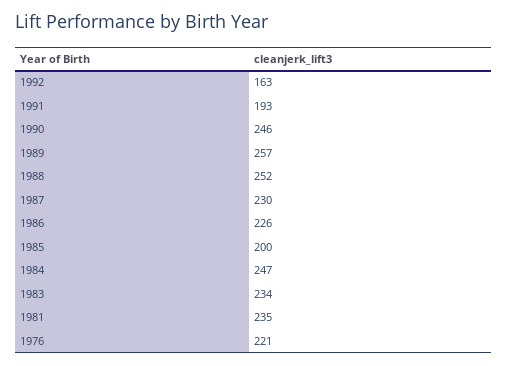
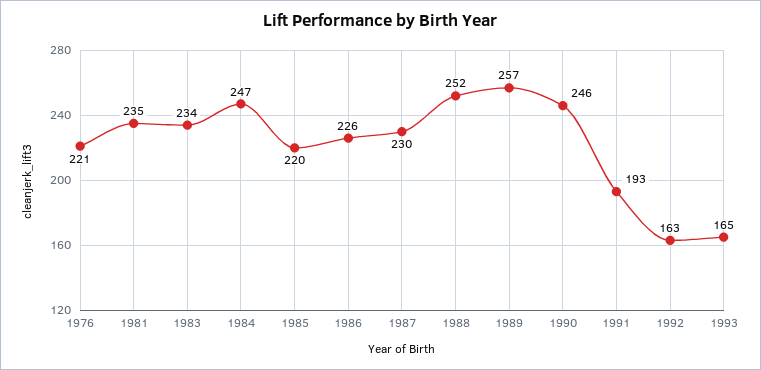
1985: 200 -> 220
1993: none -> 165

